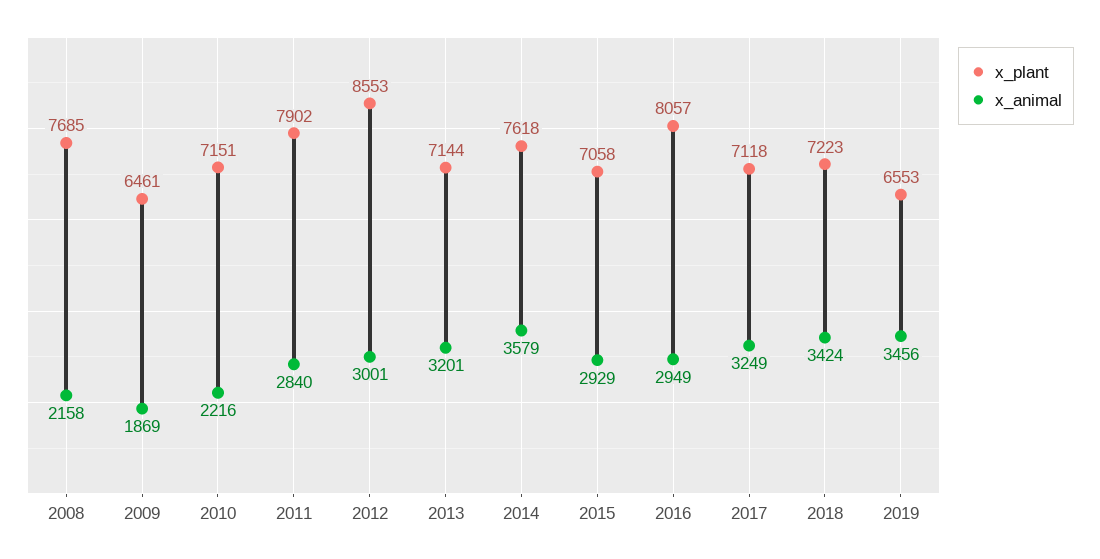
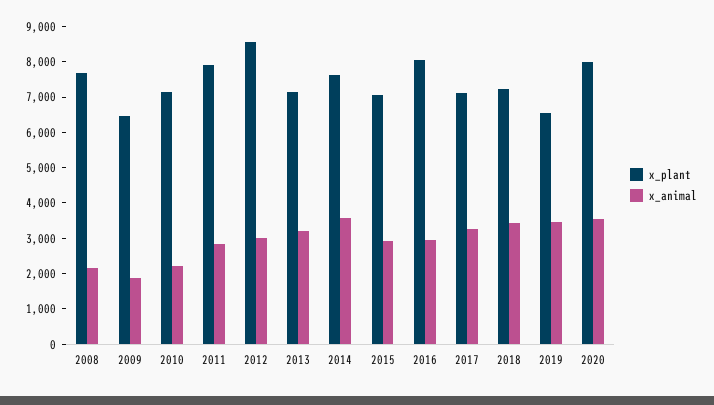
x_plant, 2020: none -> 8000
x_animal, 2020: none -> 3500

